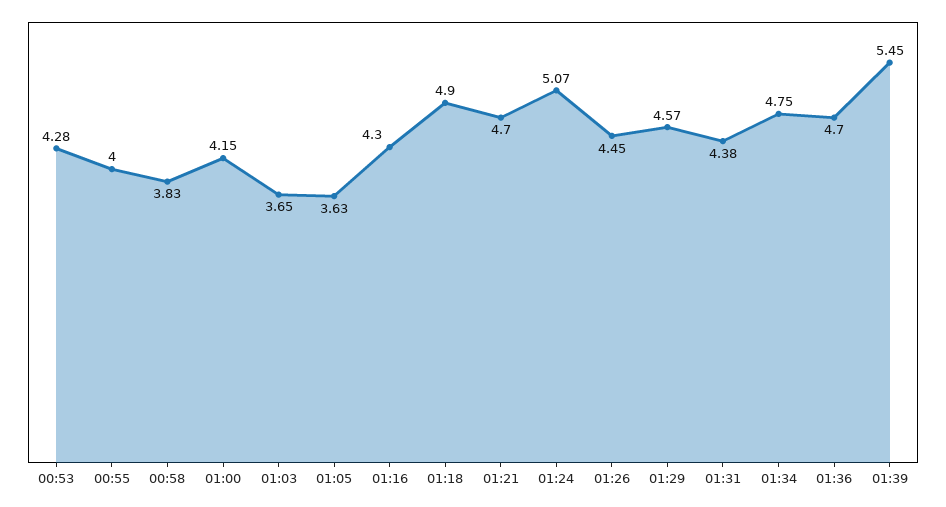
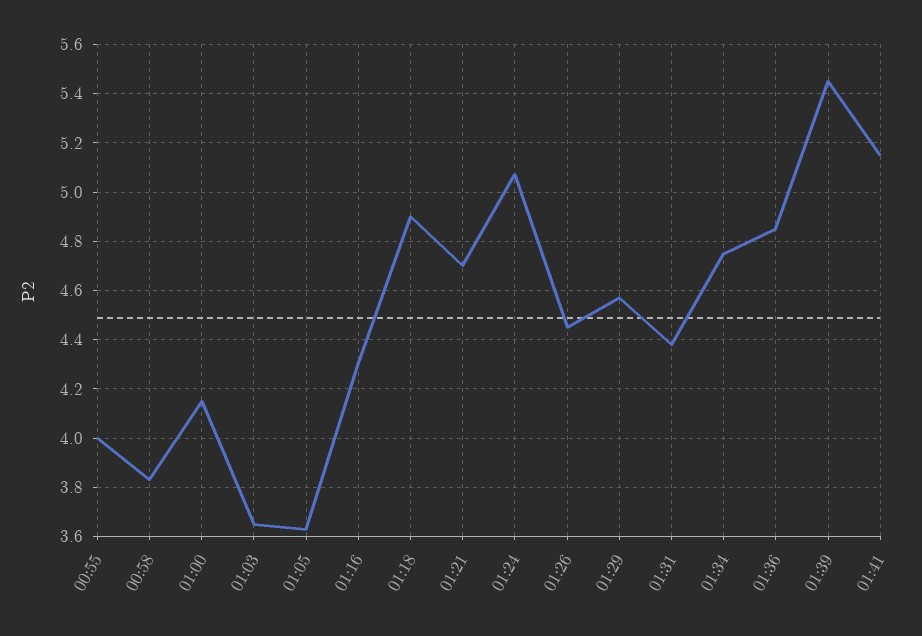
00:53: 4.28 -> none
01:36: 4.7 -> 4.85
01:41: none -> 5.15

